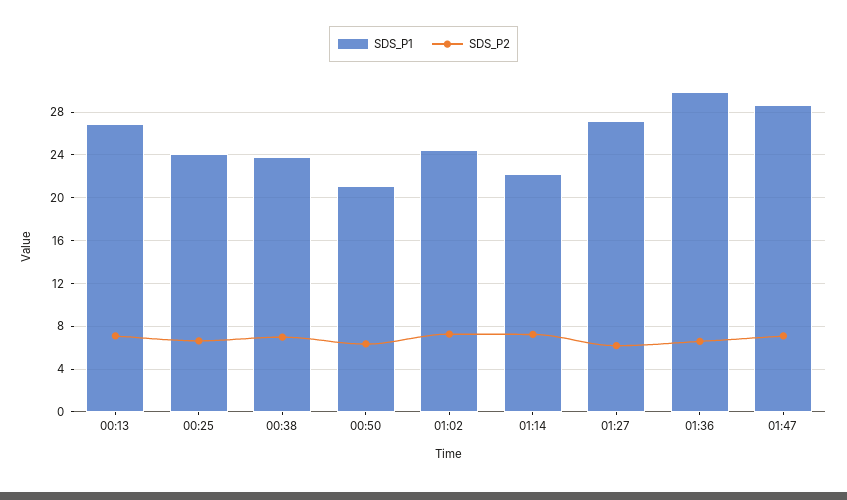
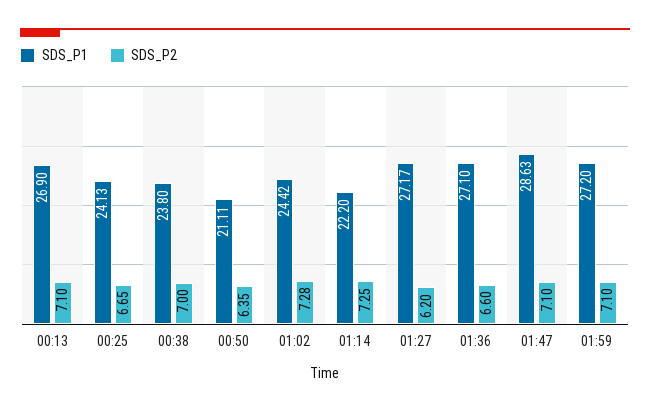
SDS_P1, 01:36: 30 -> 27.1
SDS_P1, 01:59: none -> 27.2
SDS_P2, 01:59: none -> 7.1

